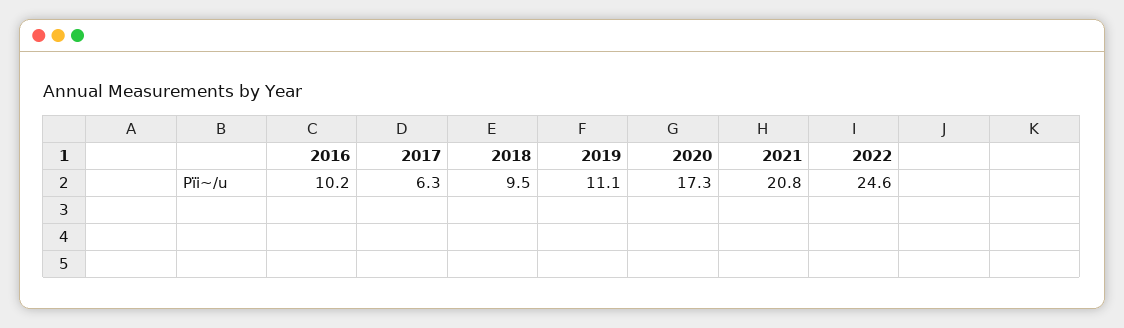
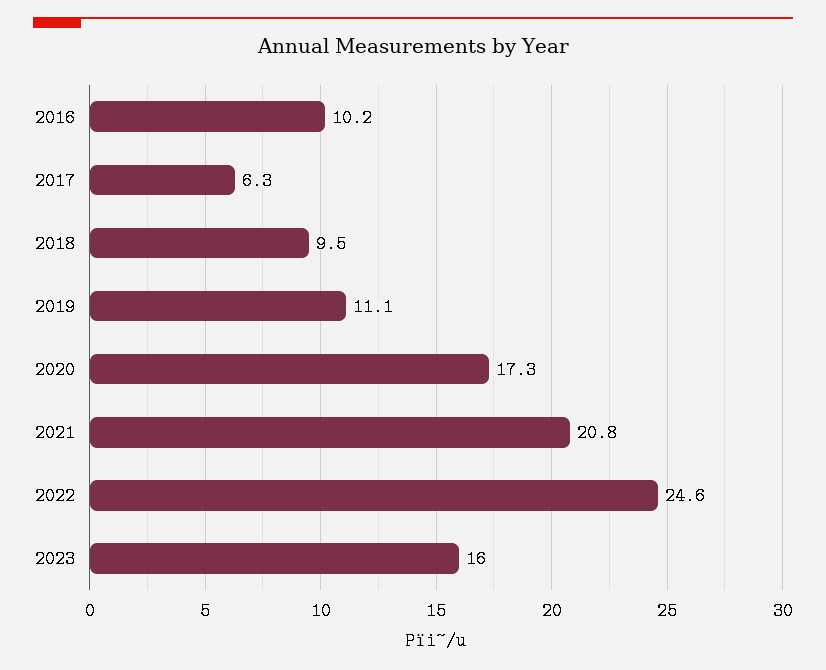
2023: none -> 16

